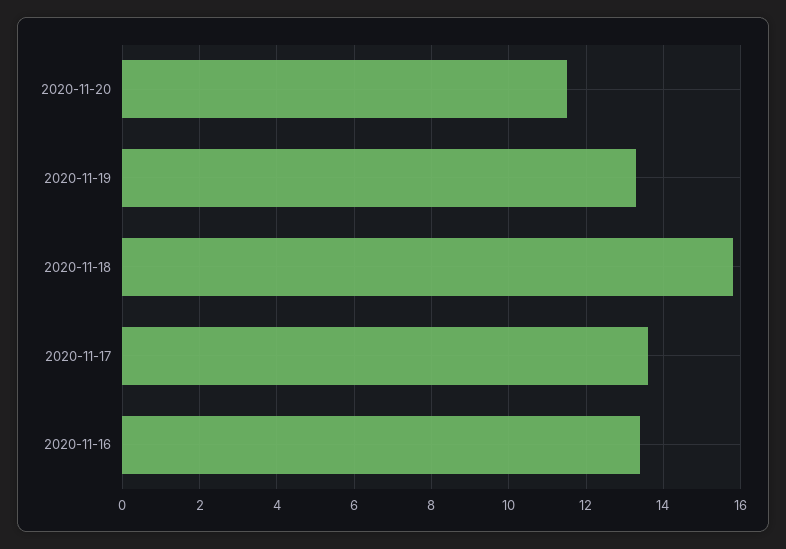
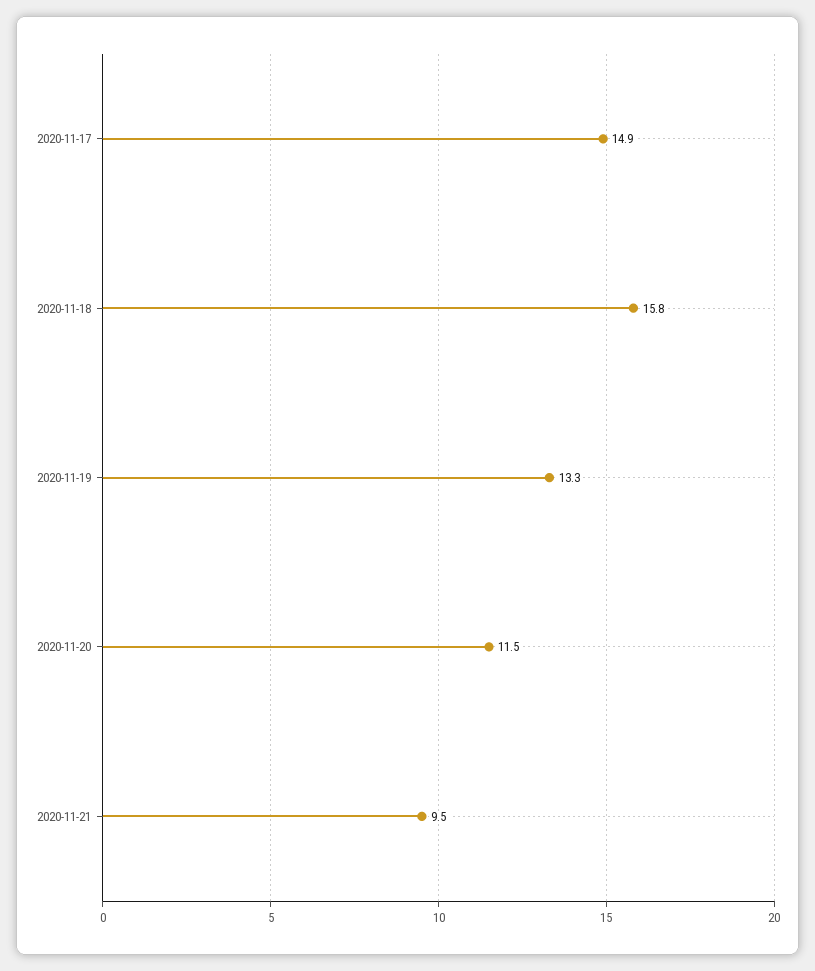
2020-11-17: 13.5 -> 14.9
2020-11-16: 13.5 -> none
2020-11-21: none -> 9.5

